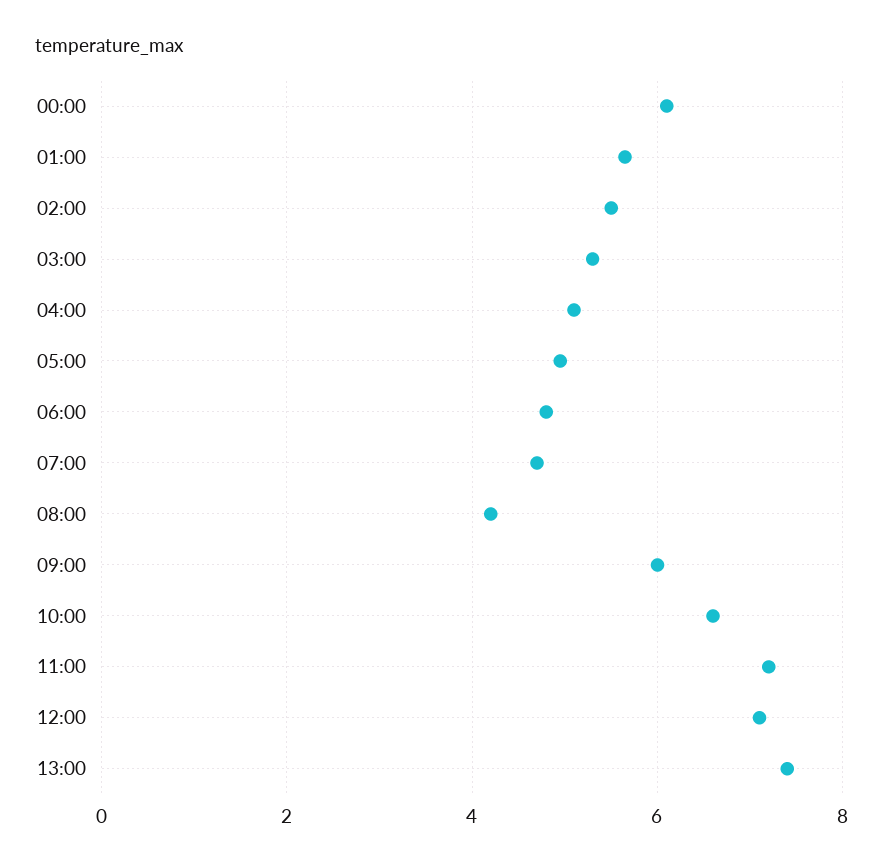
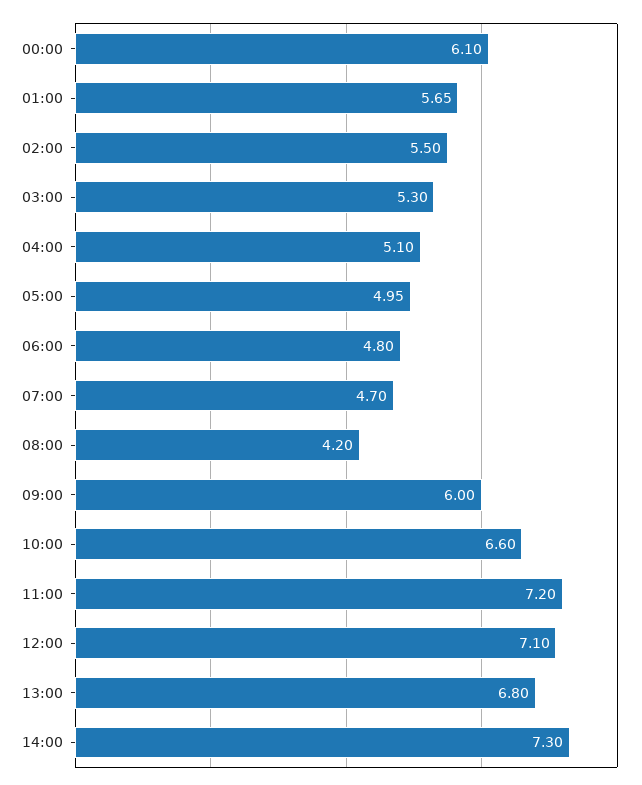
13:00: 7.4 -> 6.8
14:00: none -> 7.3

